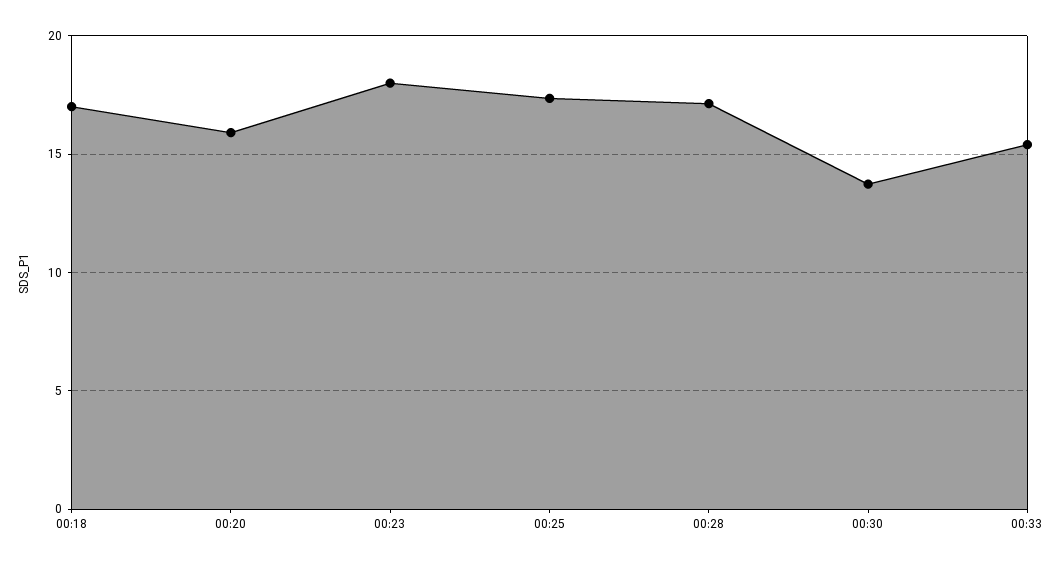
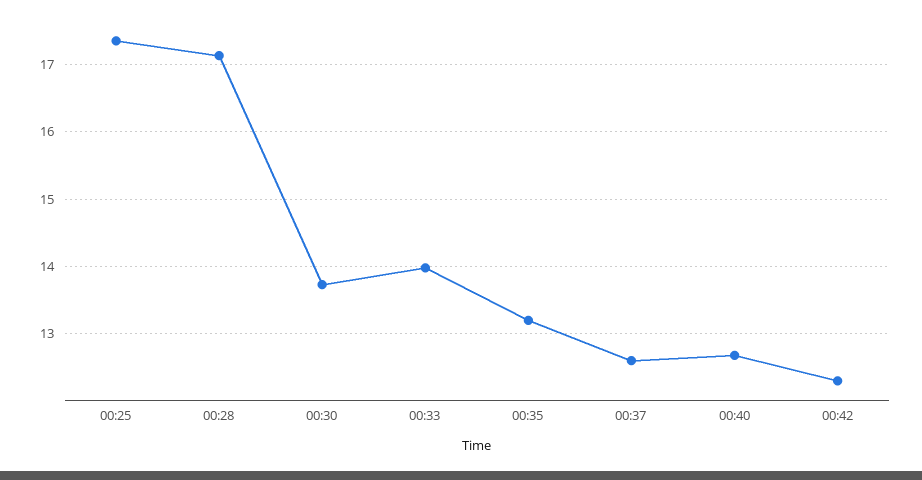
00:18: 17 -> none
00:20: 16 -> none
00:23: 18 -> none
00:33: 15.5 -> 14
00:35: none -> 13.2
00:37: none -> 12.6
00:40: none -> 12.7
00:42: none -> 12.3

